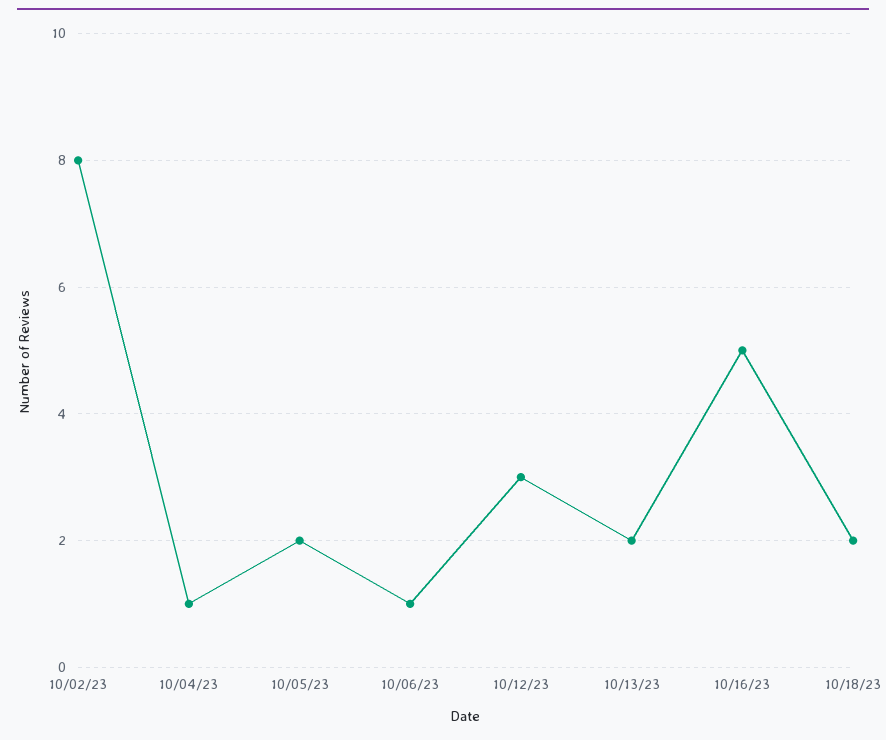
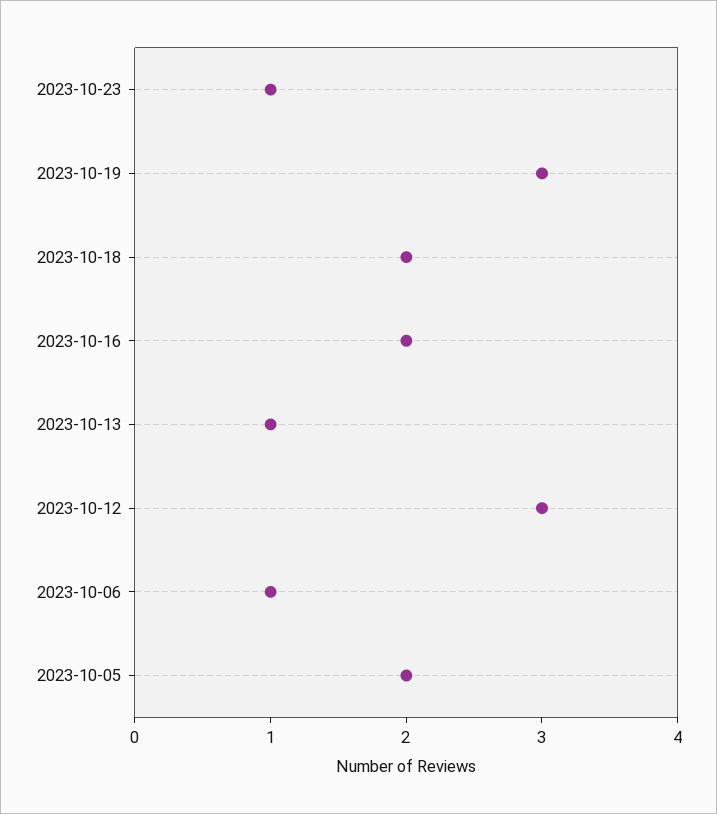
10/02/23: 8 -> none
10/04/23: 1 -> none
10/13/23: 2 -> 1
10/16/23: 5 -> 2
2023-10-23: none -> 1
2023-10-19: none -> 3

